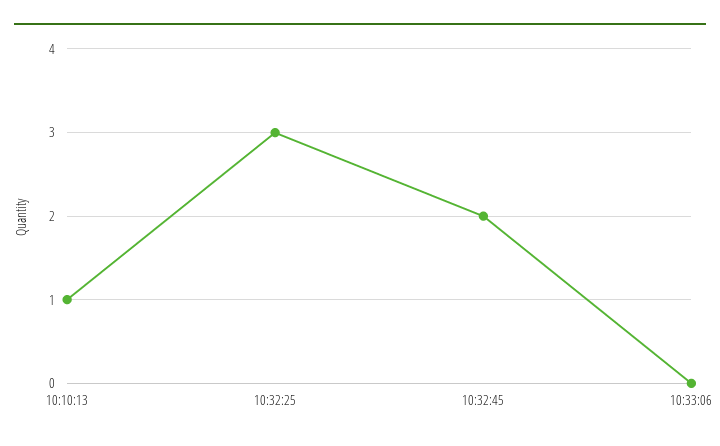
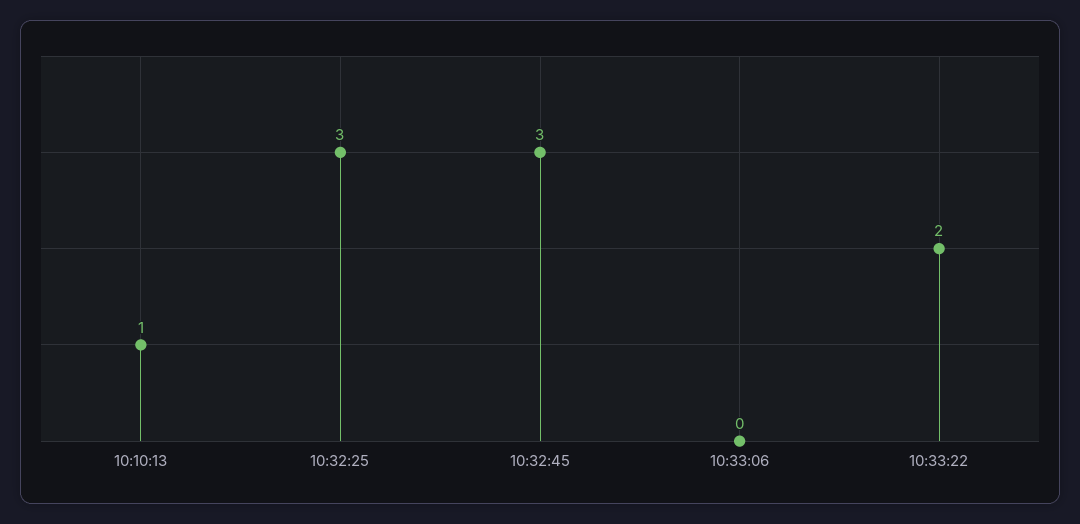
10:32:45: 2 -> 3
10:33:22: none -> 2

